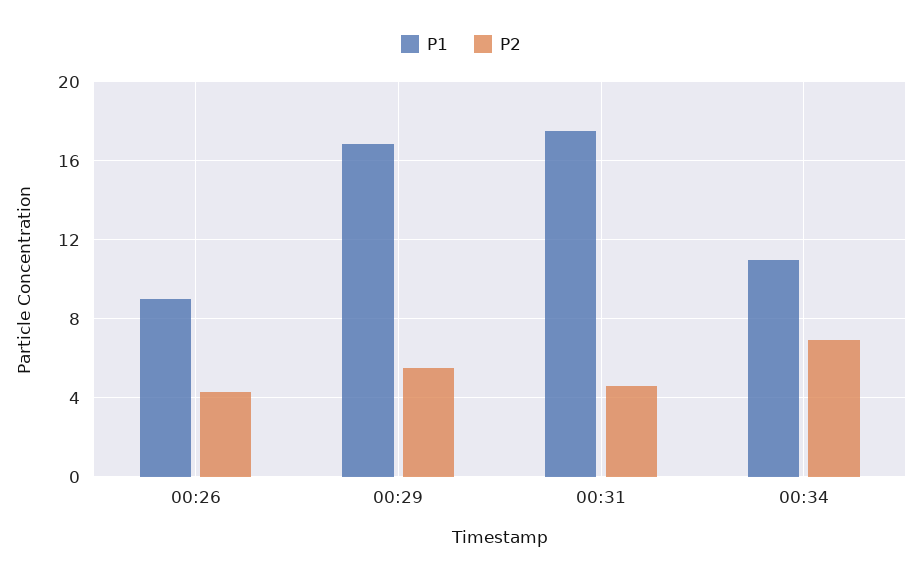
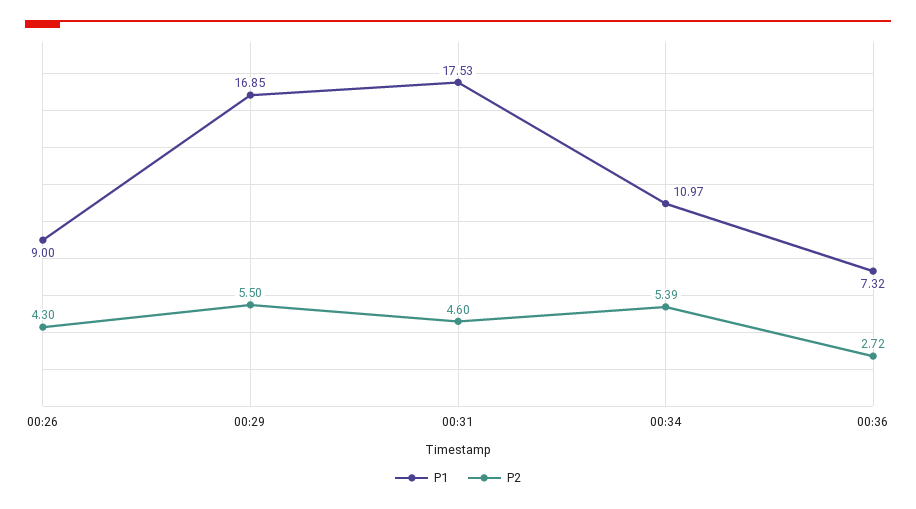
P2, 00:34: 7 -> 5.39
P1, 00:36: none -> 7.32
P2, 00:36: none -> 2.72

